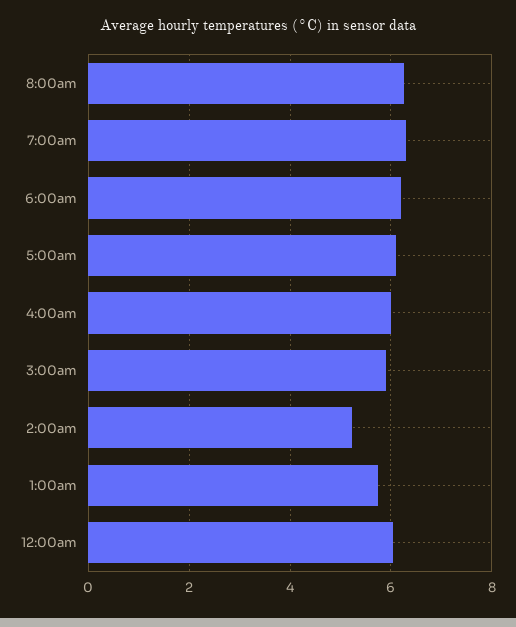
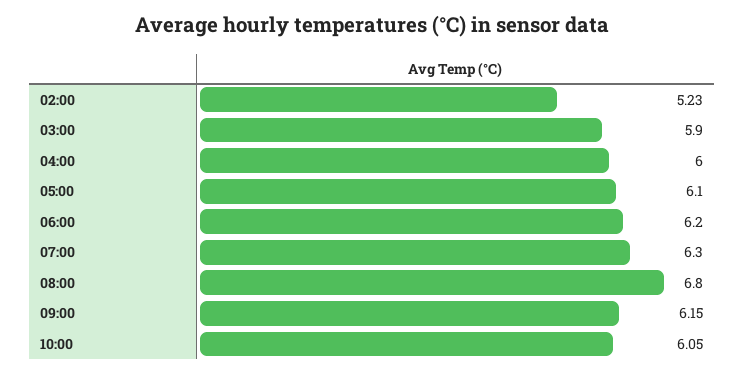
8:00am: 6.2 -> 6.8
1:00am: 5.8 -> none
12:00am: 6 -> none
09:00: none -> 6.15
10:00: none -> 6.05

